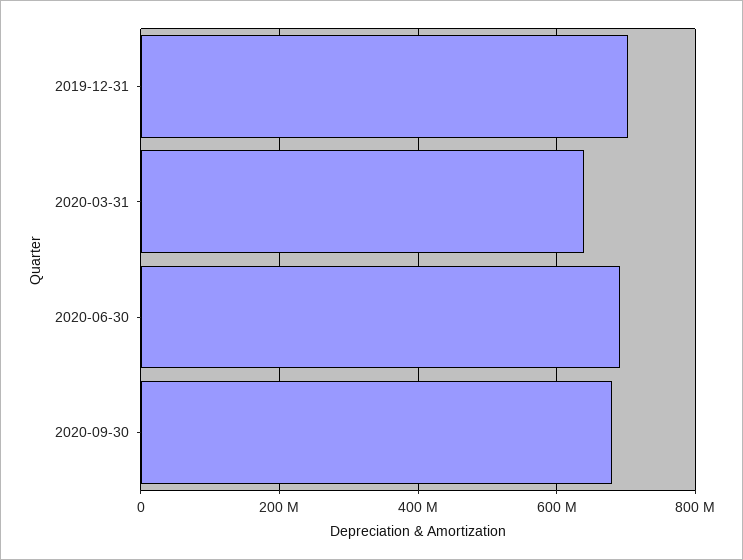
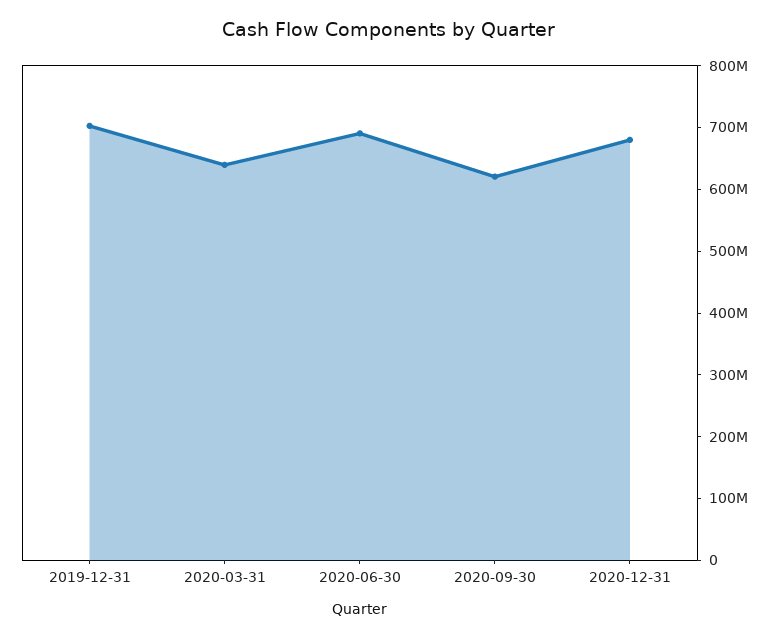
2020-09-30: 680000000 -> 620000000
2020-12-31: none -> 680000000

